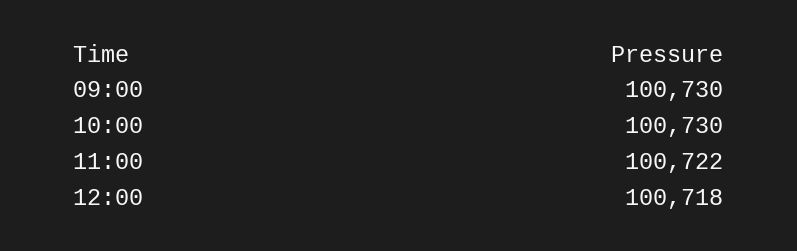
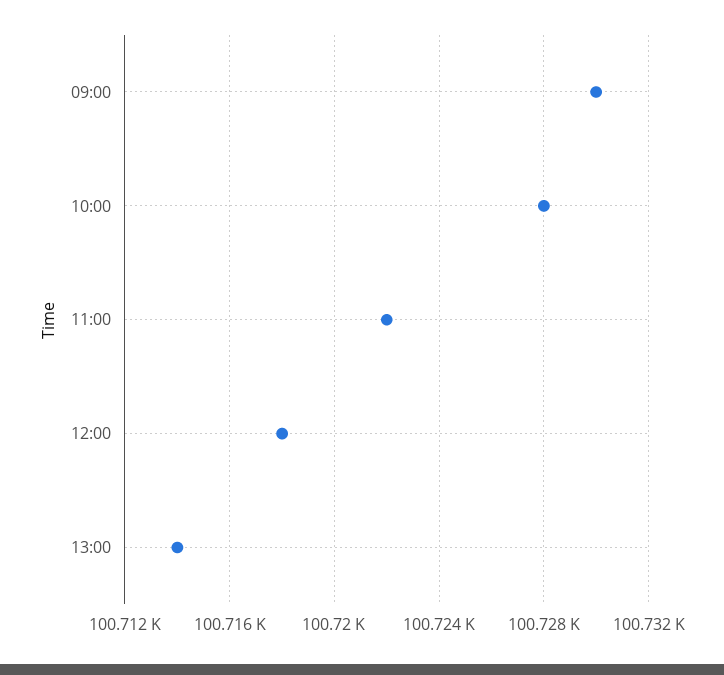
10:00: 100730 -> 100728
13:00: none -> 100714

